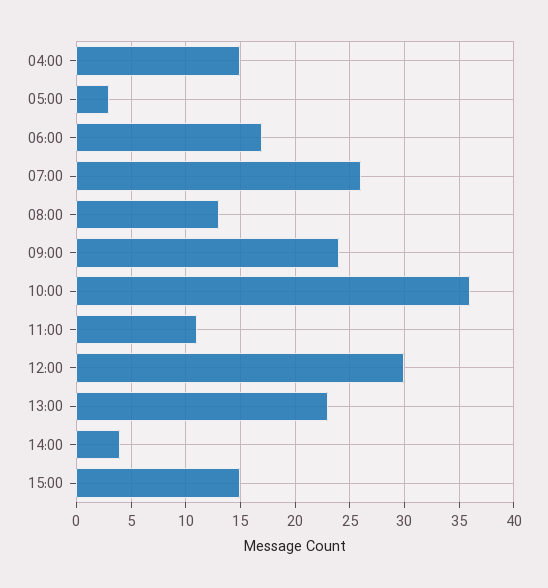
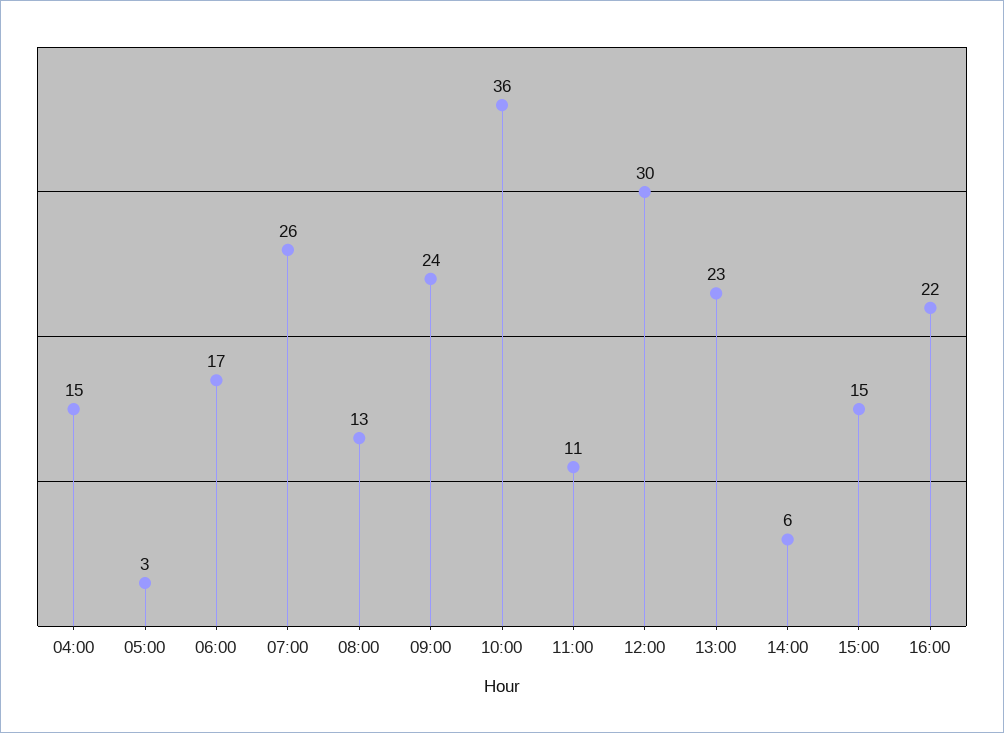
14:00: 4 -> 6
16:00: none -> 22

